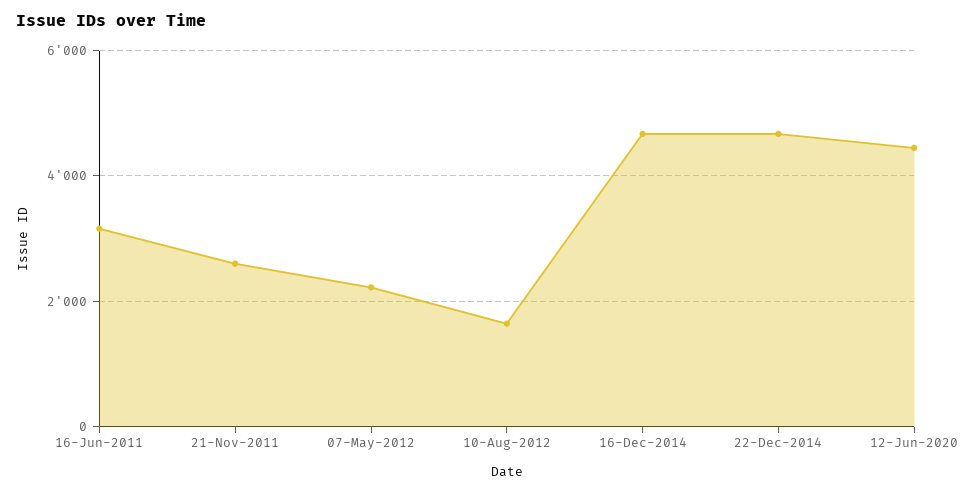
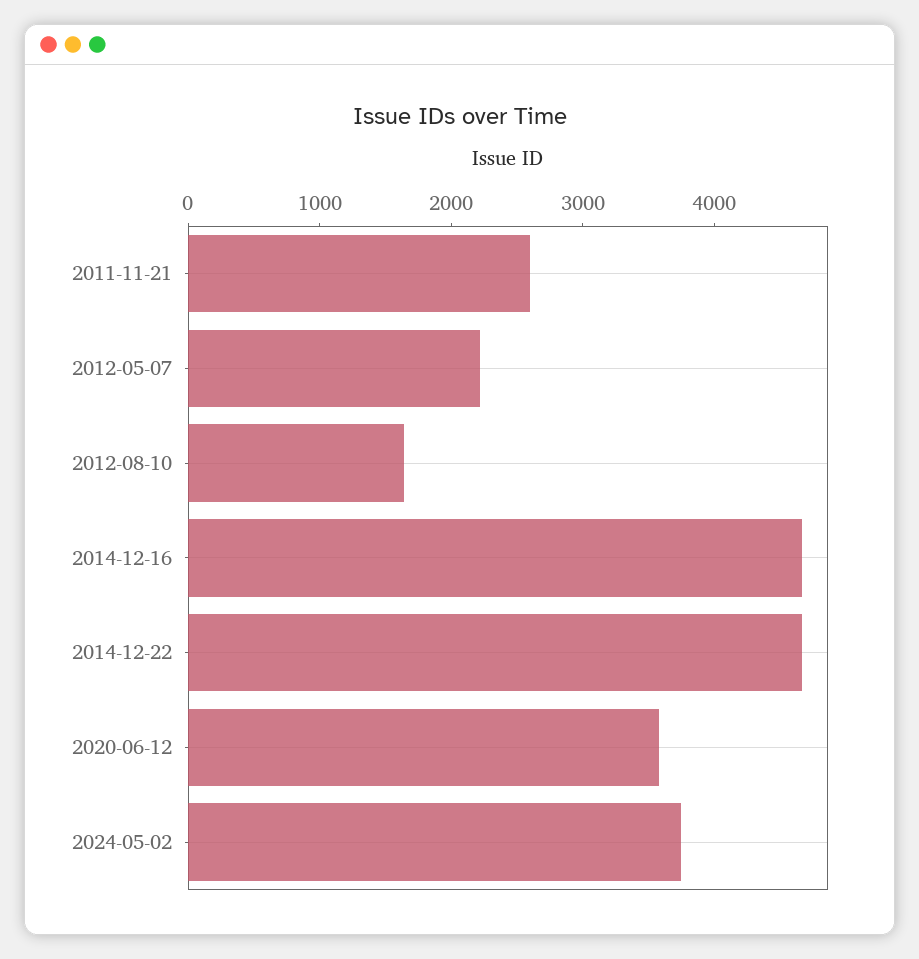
16-Jun-2011: 3200 -> none
12-Jun-2020: 4400 -> 3600
2024-05-02: none -> 3800

